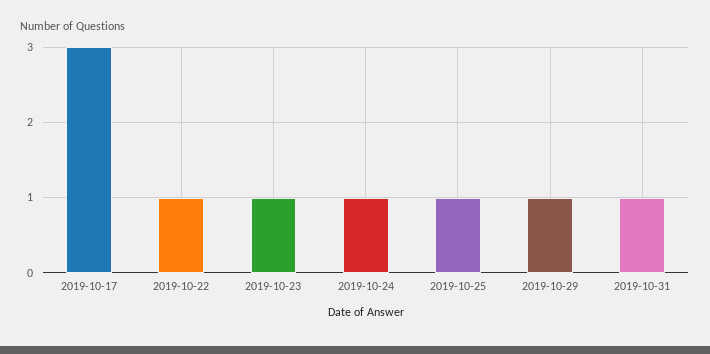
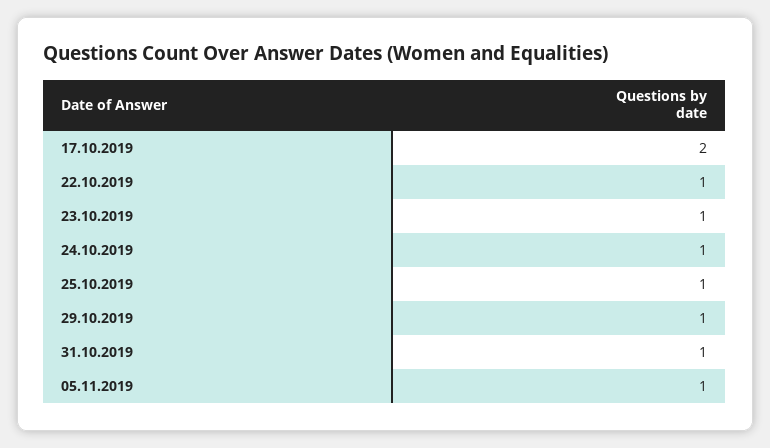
2019-10-17: 3 -> 2
05.11.2019: none -> 1

